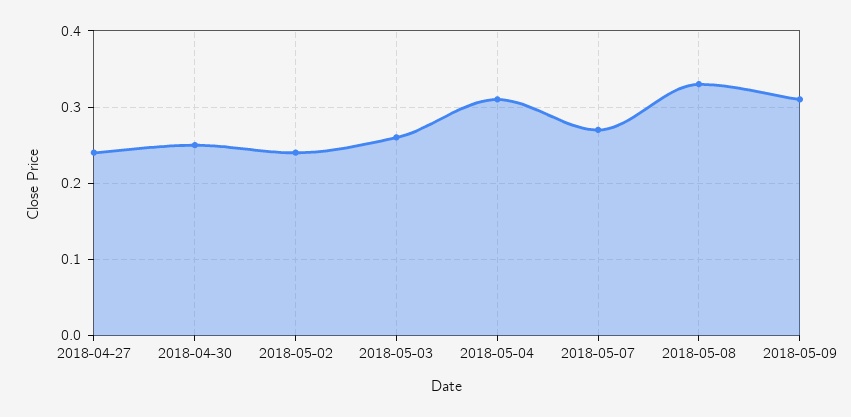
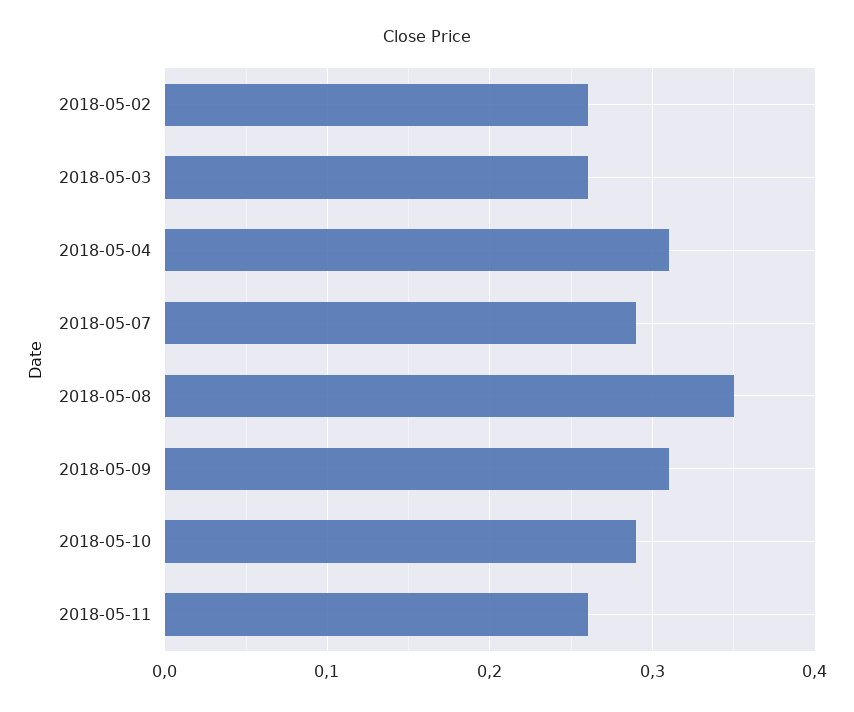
2018-04-27: 0.24 -> none
2018-04-30: 0.25 -> none
2018-05-02: 0.24 -> 0.26
2018-05-07: 0.27 -> 0.29
2018-05-08: 0.33 -> 0.35
2018-05-10: none -> 0.29
2018-05-11: none -> 0.26

